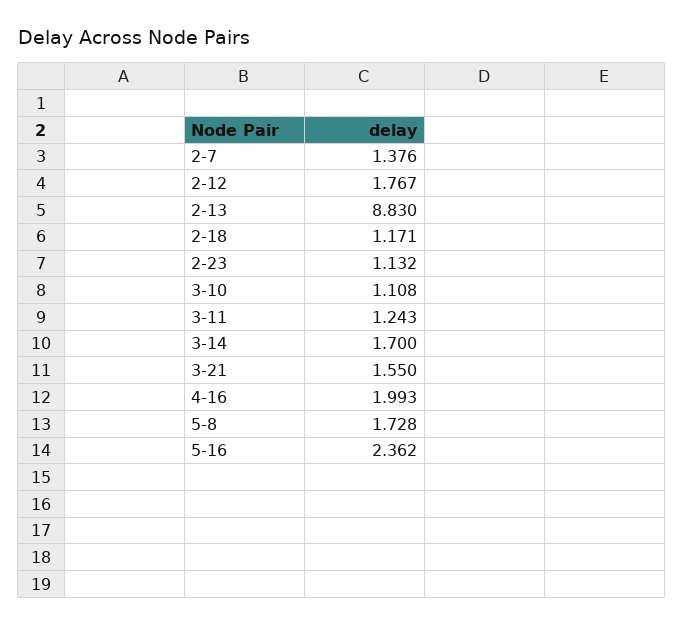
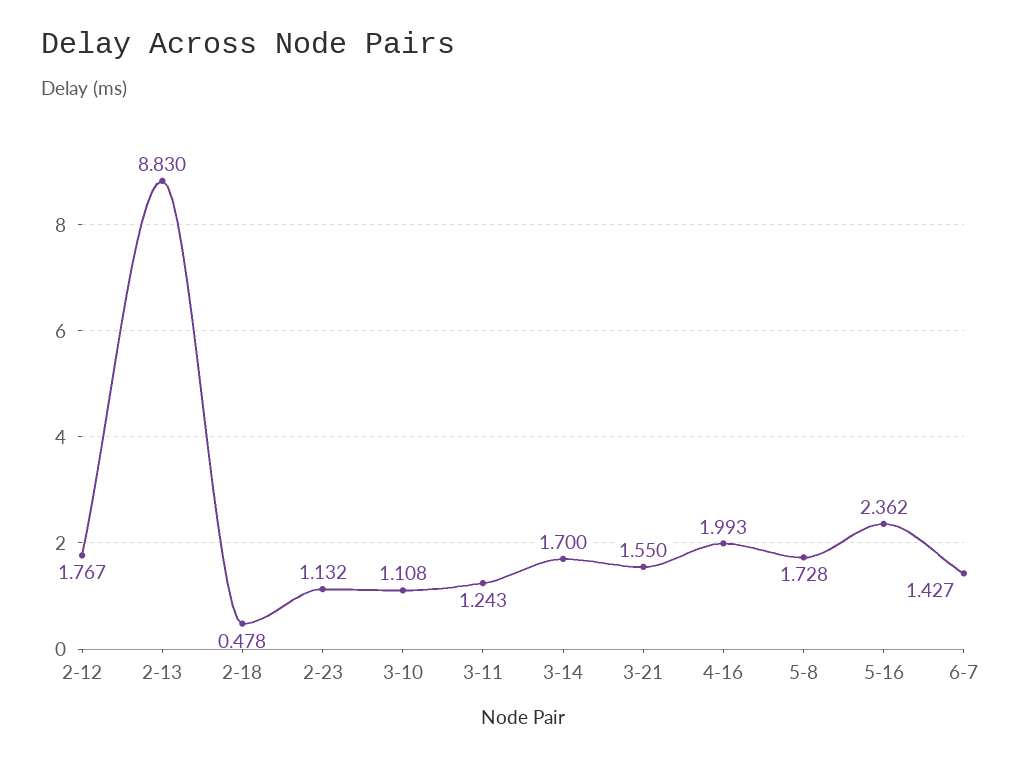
2-7: 1.376 -> none
2-18: 1.171 -> 0.478
6-7: none -> 1.427

